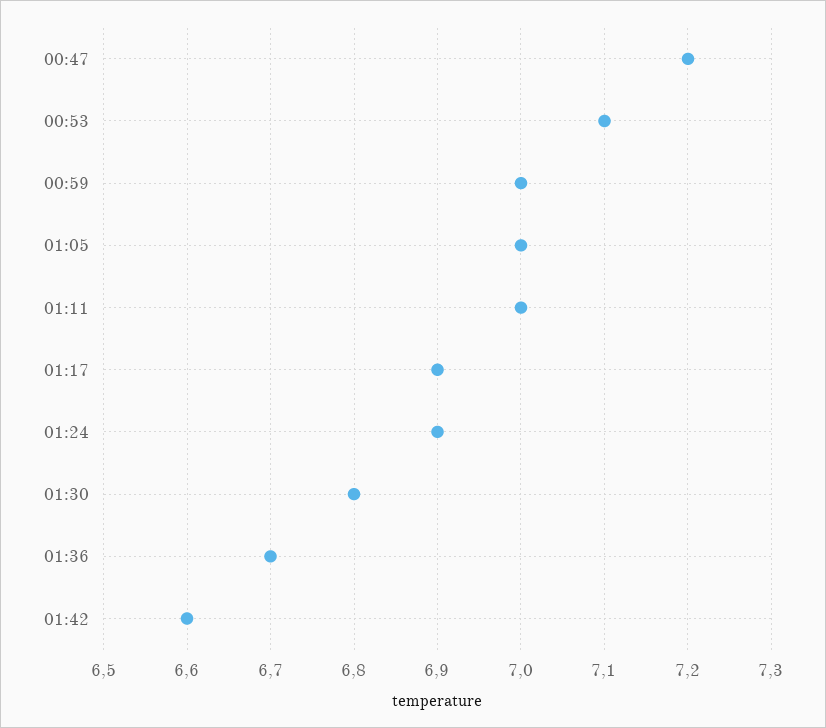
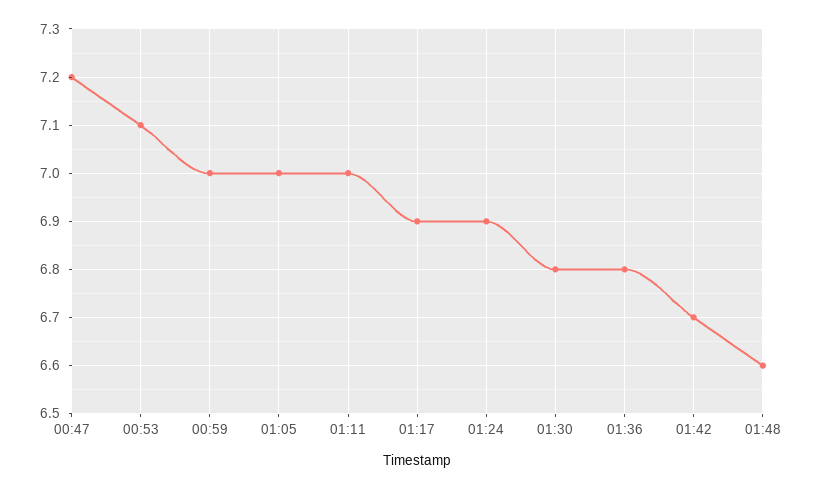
01:36: 6.7 -> 6.8
01:42: 6.6 -> 6.7
01:48: none -> 6.6

